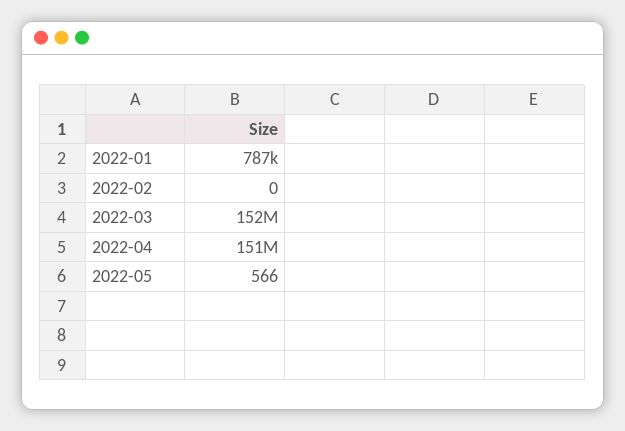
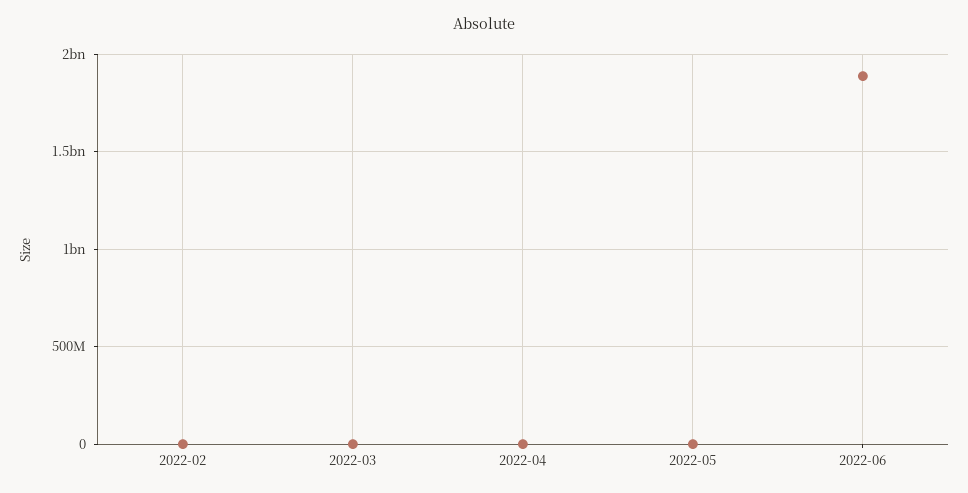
2022-01: 787000 -> none
2022-03: 152000000 -> 0
2022-04: 151000000 -> 0
2022-06: none -> 1900000000

